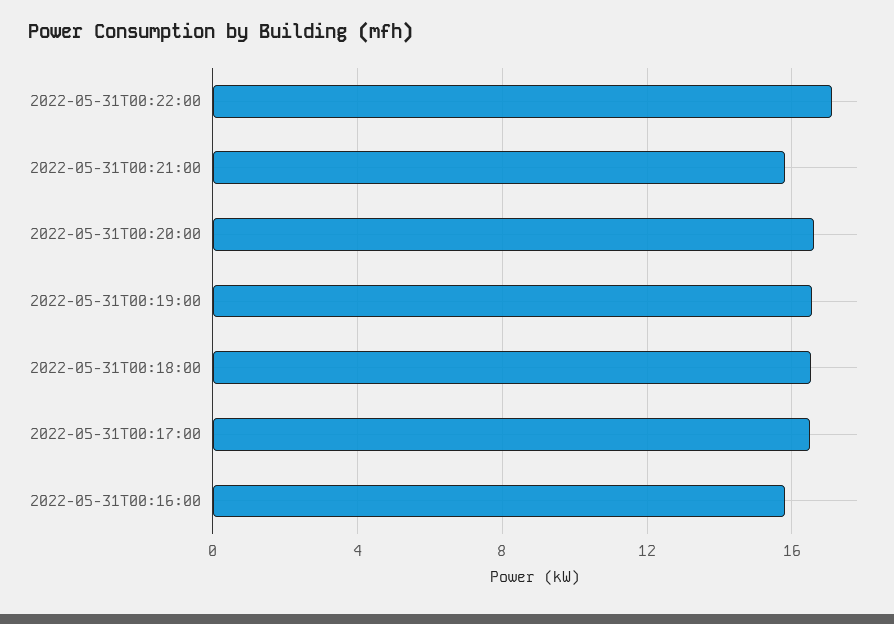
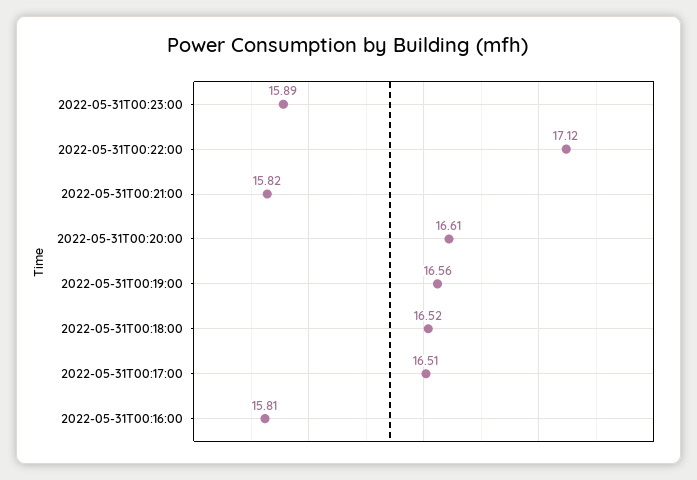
2022-05-31T00:23:00: none -> 15.89

